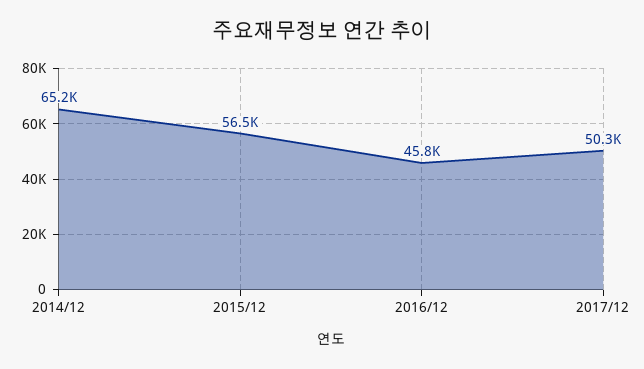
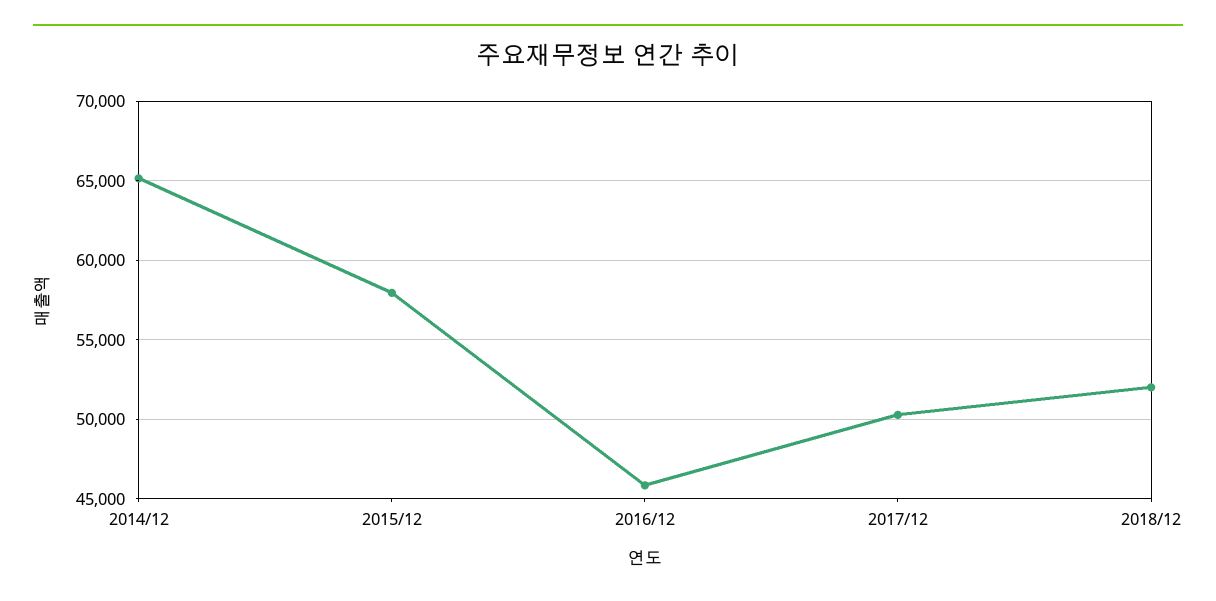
2015/12: 56500 -> 58000
2018/12: none -> 52000

